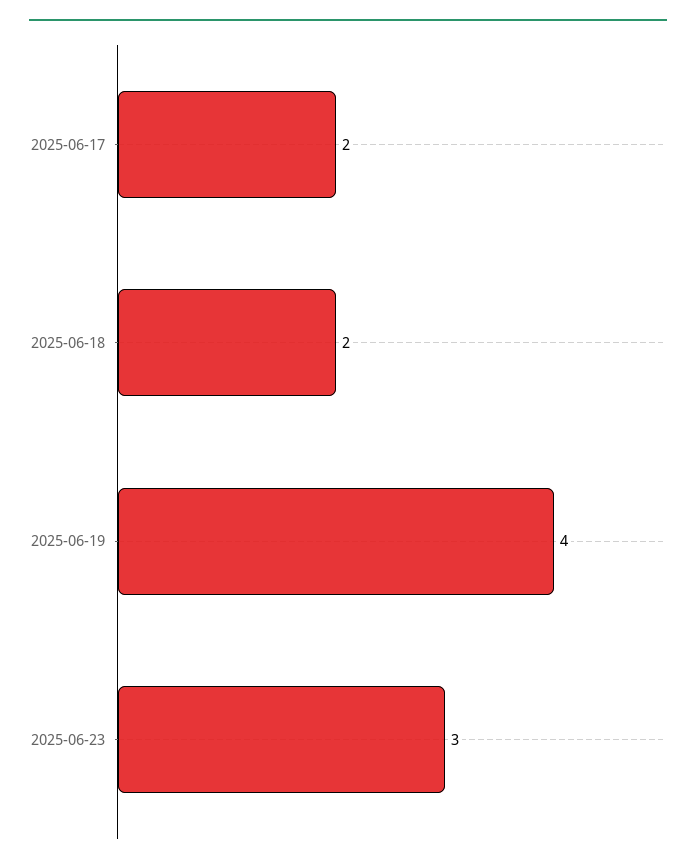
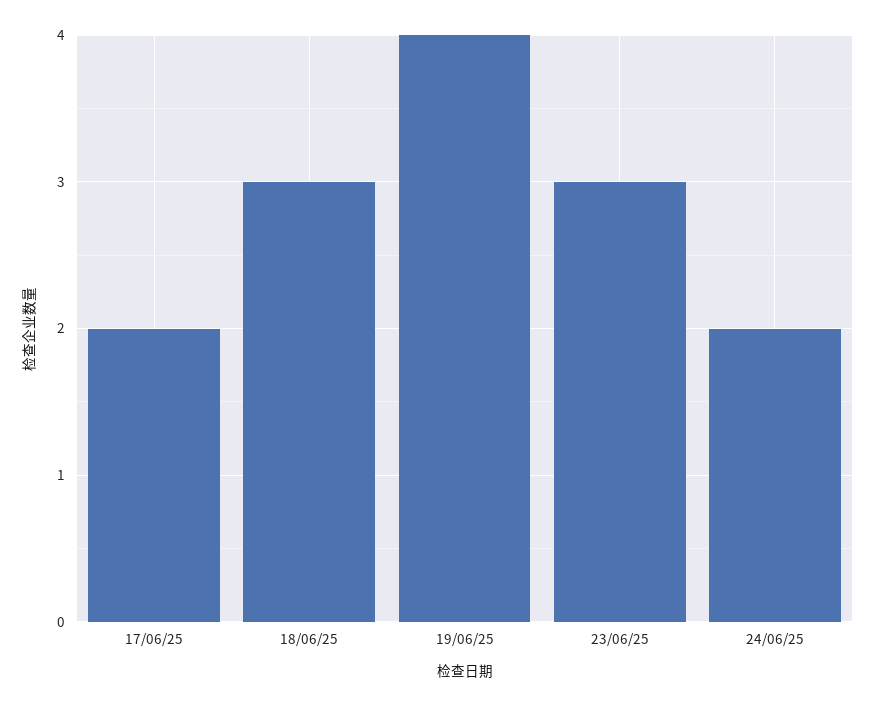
2025-06-18: 2 -> 3
24/06/25: none -> 2

